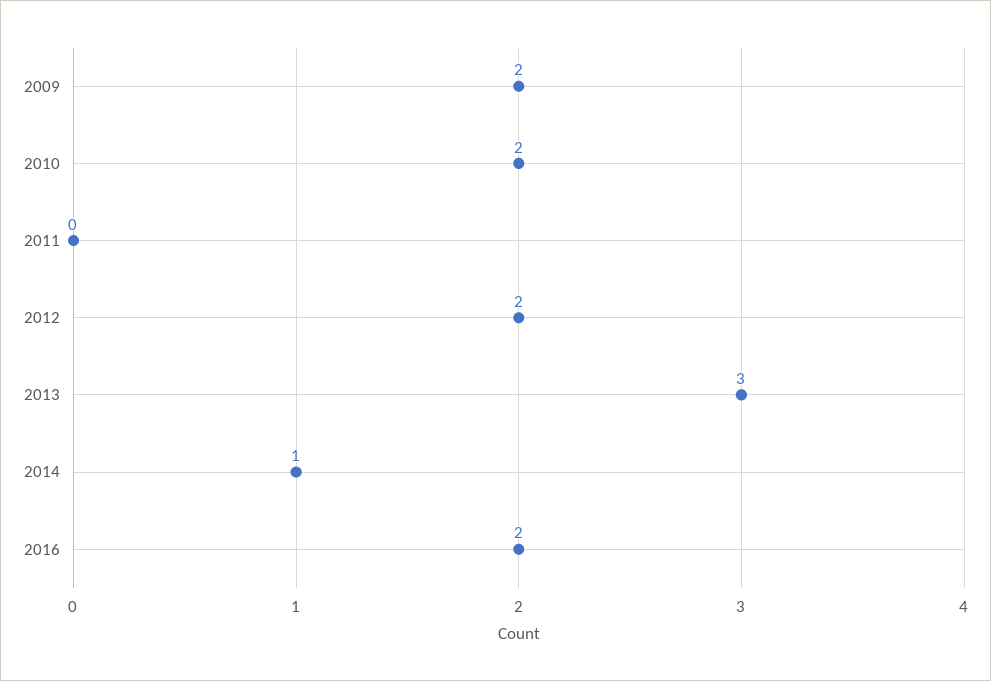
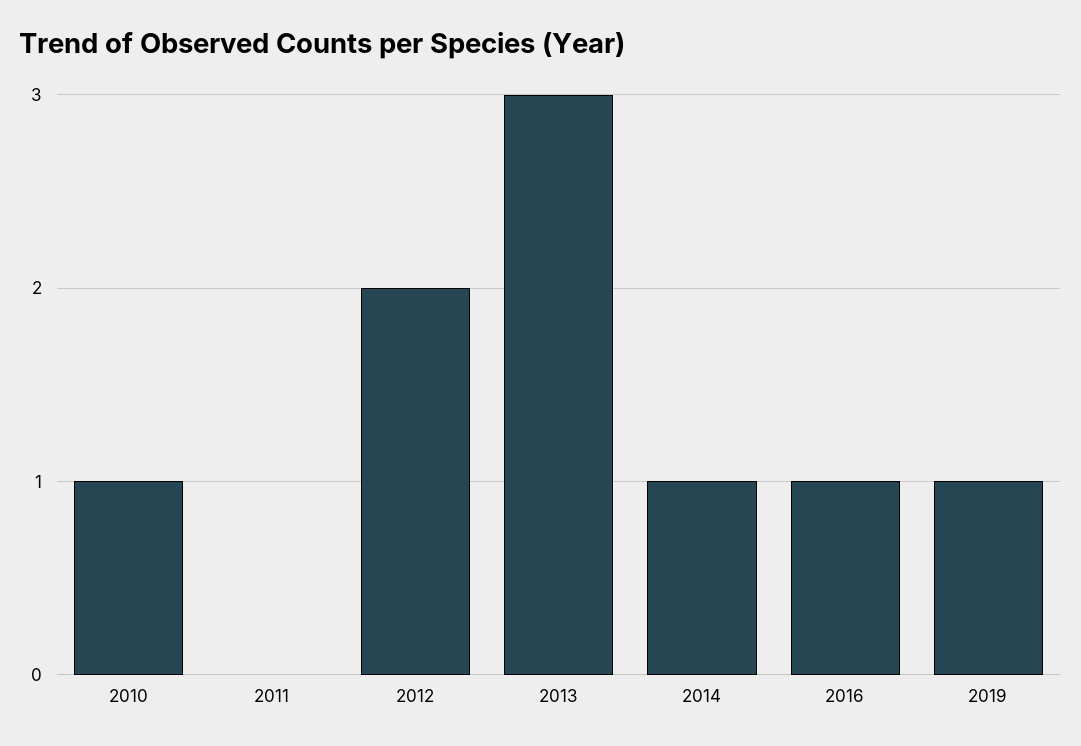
2009: 2 -> none
2010: 2 -> 1
2016: 2 -> 1
2019: none -> 1

